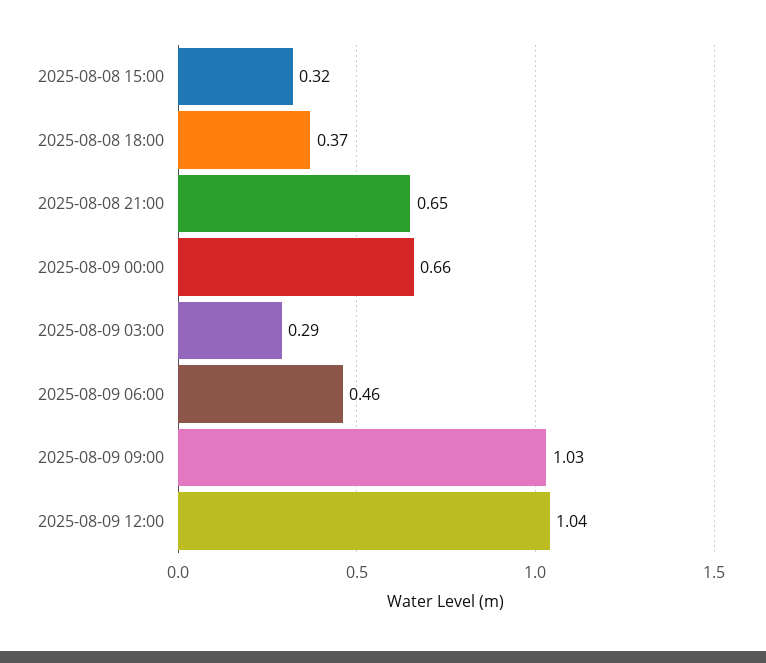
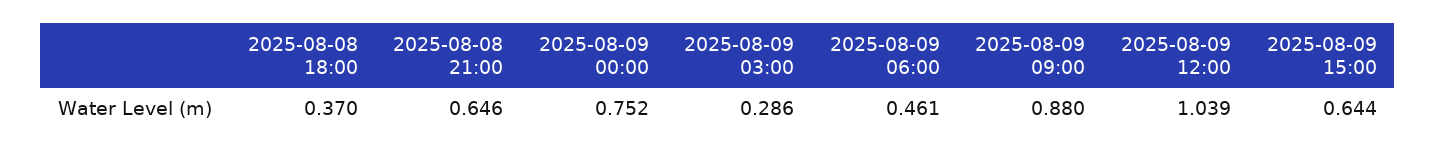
2025-08-08 15:00: 0.32 -> none
2025-08-09 00:00: 0.66 -> 0.752
2025-08-09 09:00: 1.03 -> 0.88
2025-08-09 15:00: none -> 0.644

